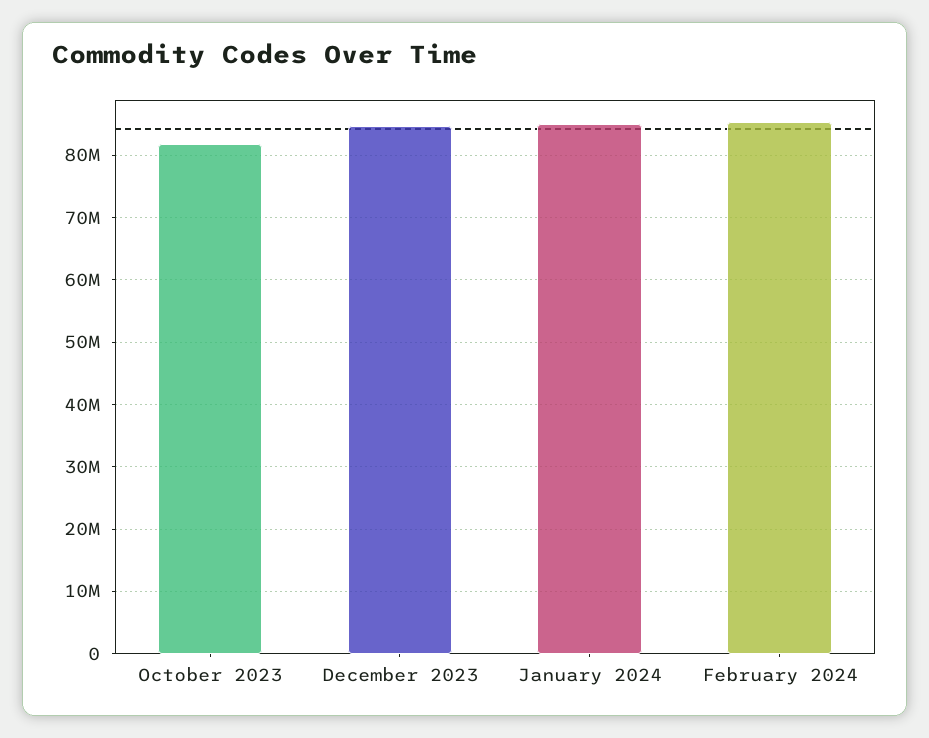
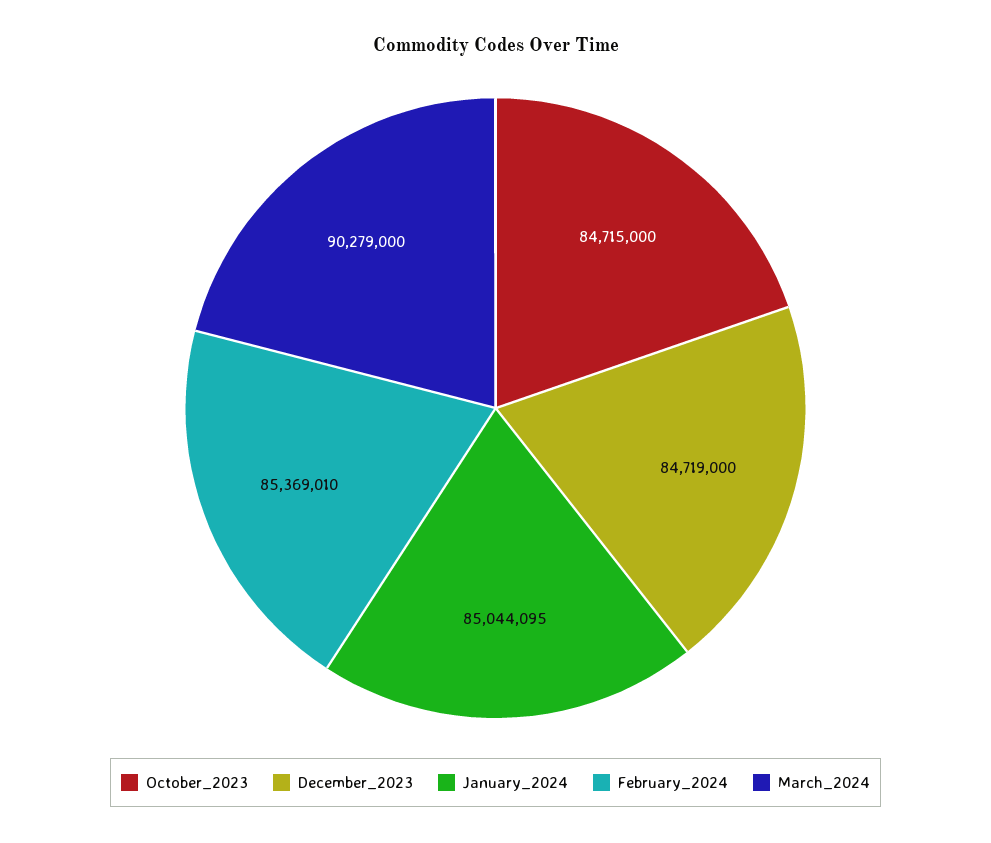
October 2023: 82000000 -> 84715000
March_2024: none -> 90279000

